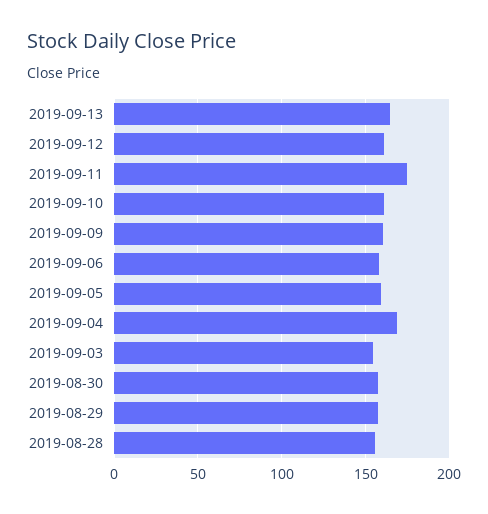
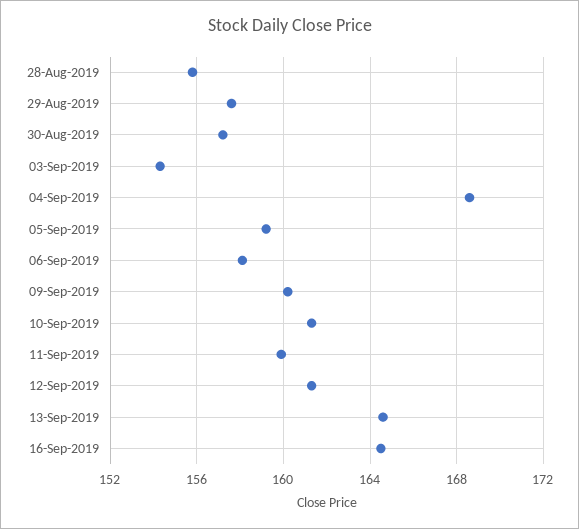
2019-09-11: 175 -> 160
16-Sep-2019: none -> 164.5

